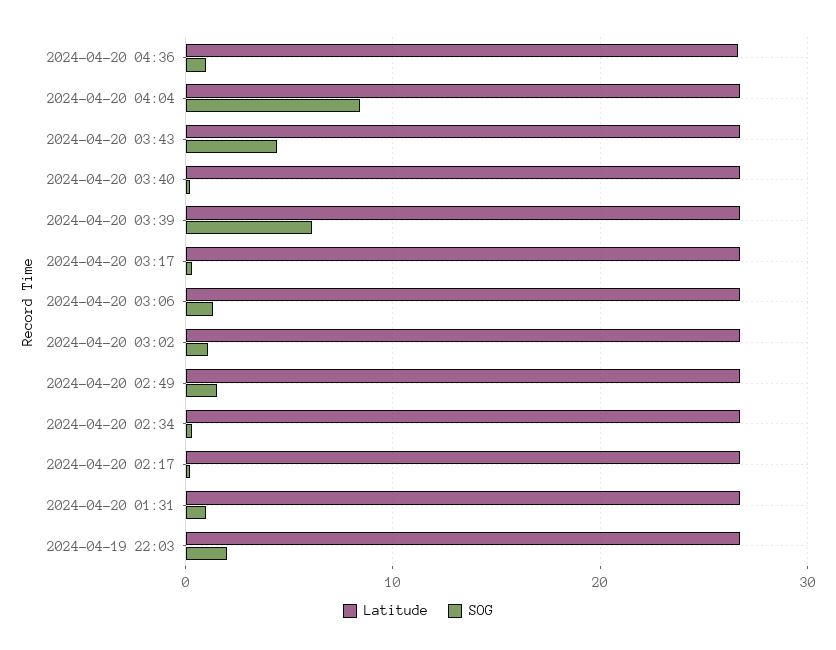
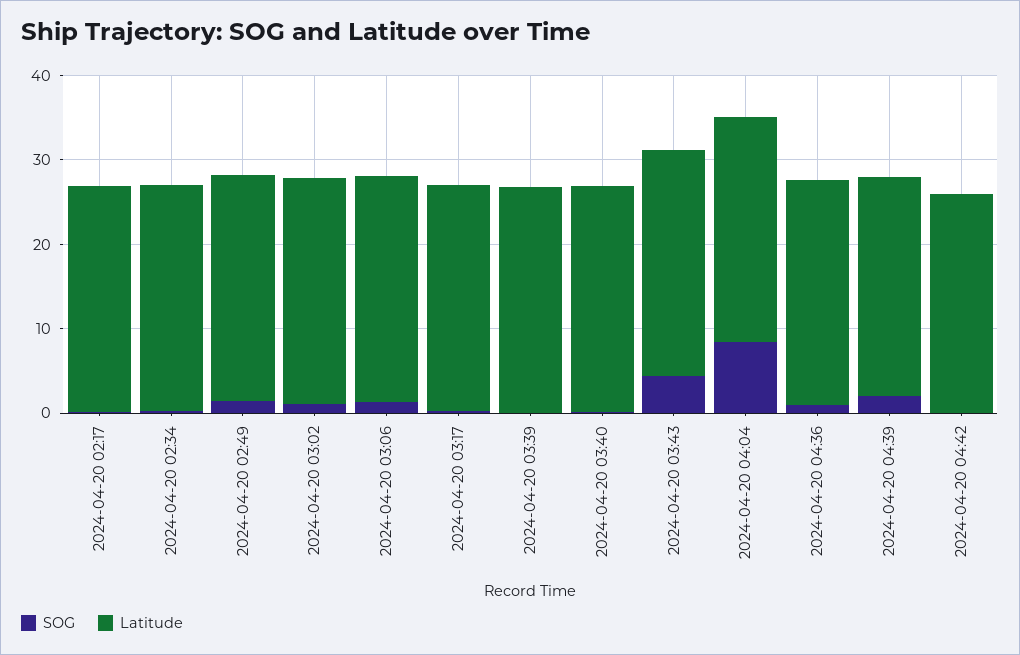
SOG, 2024-04-20 03:39: 6 -> 0
Latitude, 2024-04-20 01:31: 27 -> none
SOG, 2024-04-20 01:31: 1 -> none
Latitude, 2024-04-19 22:03: 27 -> none
SOG, 2024-04-19 22:03: 2 -> none
SOG, 2024-04-20 04:39: none -> 2
Latitude, 2024-04-20 04:39: none -> 26
SOG, 2024-04-20 04:42: none -> 0
Latitude, 2024-04-20 04:42: none -> 26

